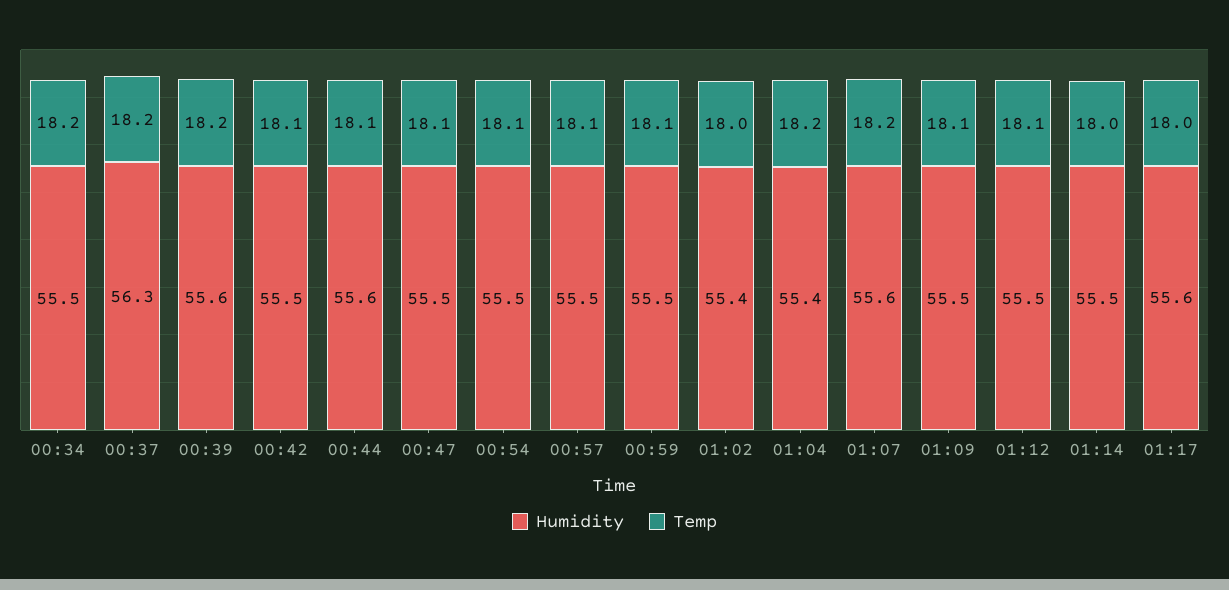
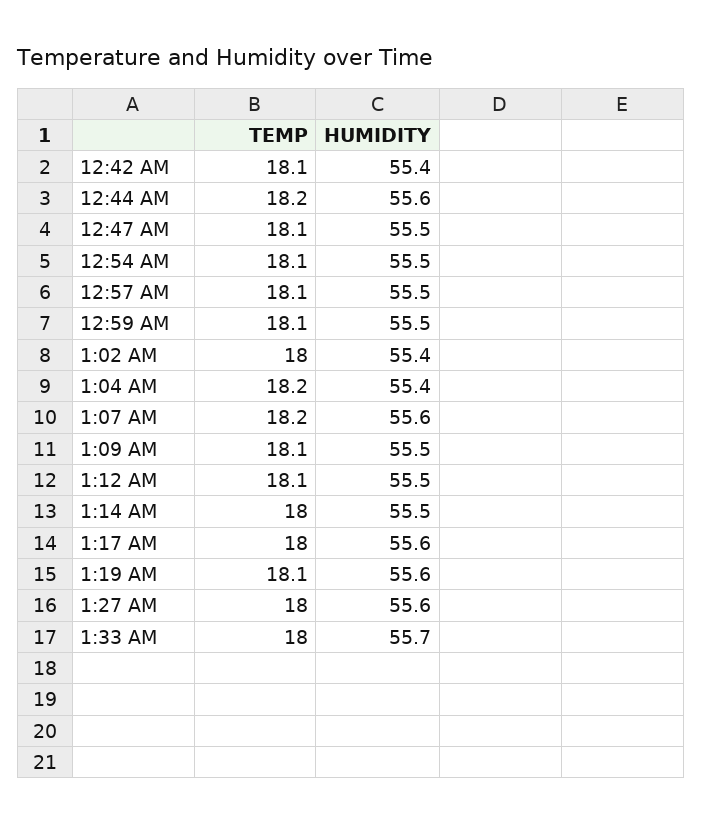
Humidity, 00:34: 55.5 -> none
Temp, 00:34: 18.2 -> none
Humidity, 00:37: 56.3 -> none
Temp, 00:37: 18.2 -> none
Humidity, 00:39: 55.6 -> none
Temp, 00:39: 18.2 -> none
Humidity, 00:42: 55.5 -> 55.4
Temp, 00:44: 18.1 -> 18.2
Temp, 1:19 AM: none -> 18.1
Humidity, 1:19 AM: none -> 55.6
Temp, 1:27 AM: none -> 18
Humidity, 1:27 AM: none -> 55.6
Temp, 1:33 AM: none -> 18
Humidity, 1:33 AM: none -> 55.7

